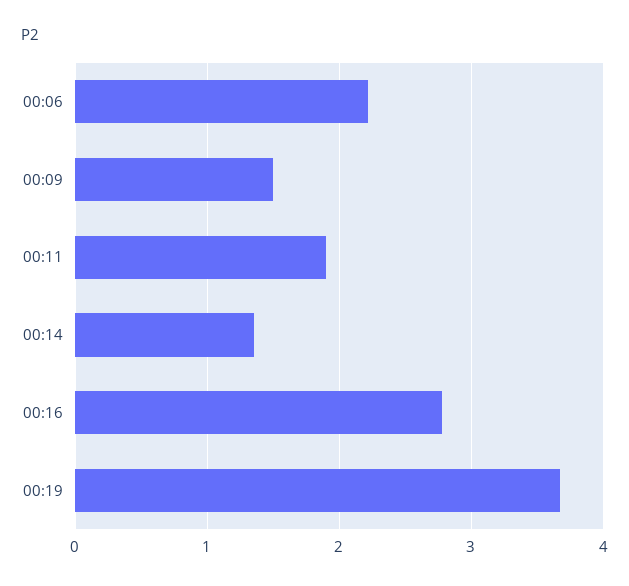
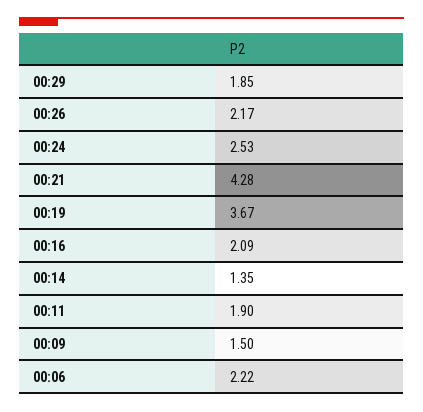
00:16: 2.8 -> 2.09
00:29: none -> 1.85
00:26: none -> 2.17
00:24: none -> 2.53
00:21: none -> 4.28

